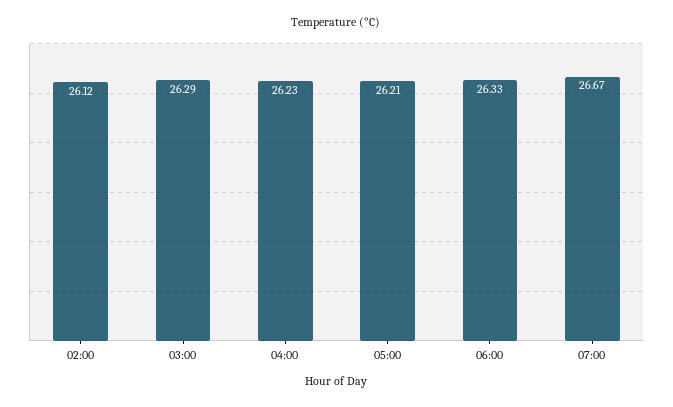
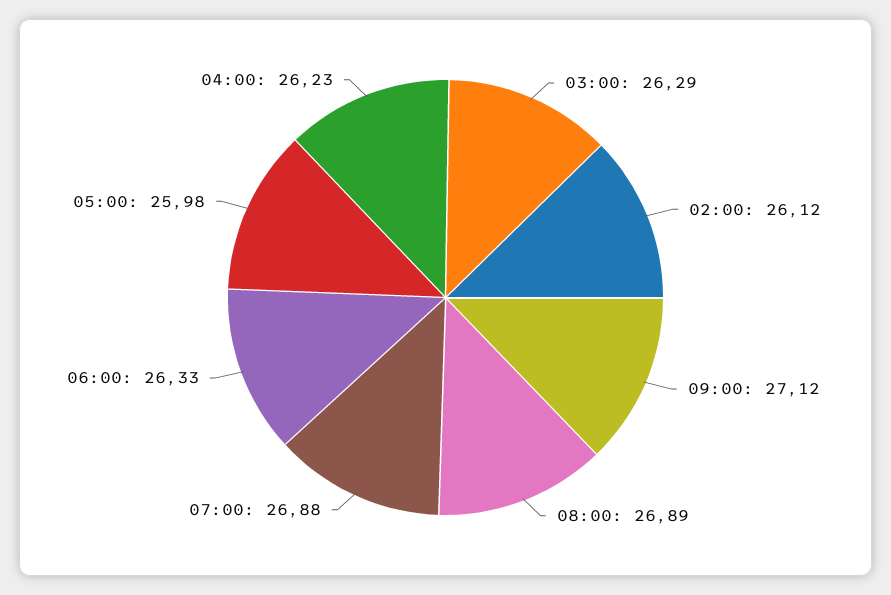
05:00: 26.21 -> 25.98
07:00: 26.67 -> 26.88
09:00: none -> 27.12
08:00: none -> 26.89

